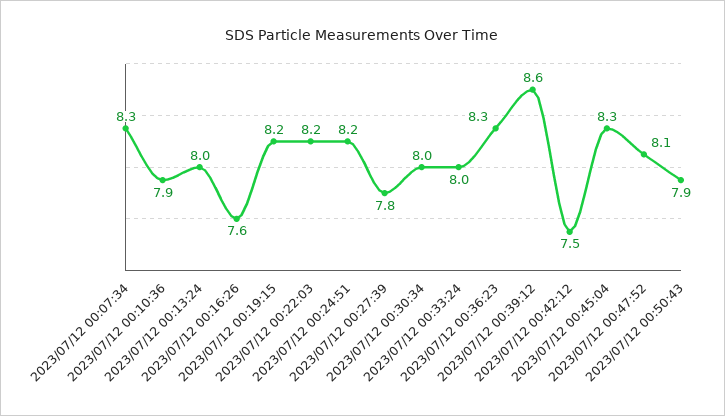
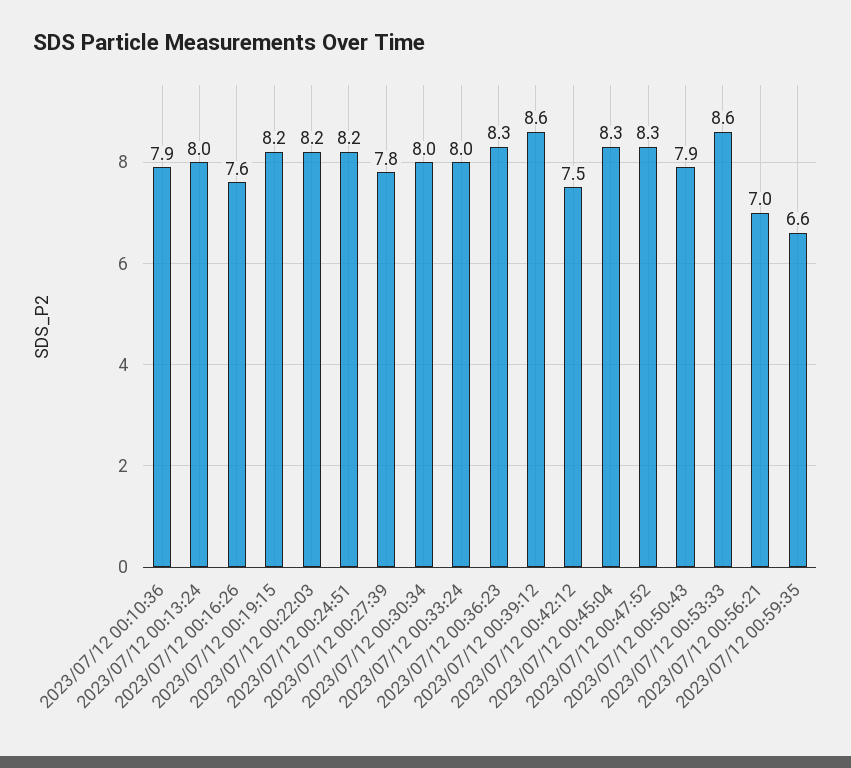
2023/07/12 00:07:34: 8.3 -> none
2023/07/12 00:47:52: 8.1 -> 8.3
2023/07/12 00:53:33: none -> 8.6
2023/07/12 00:56:21: none -> 7
2023/07/12 00:59:35: none -> 6.6

